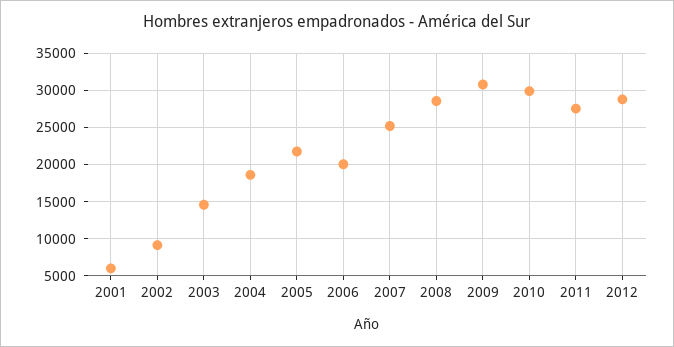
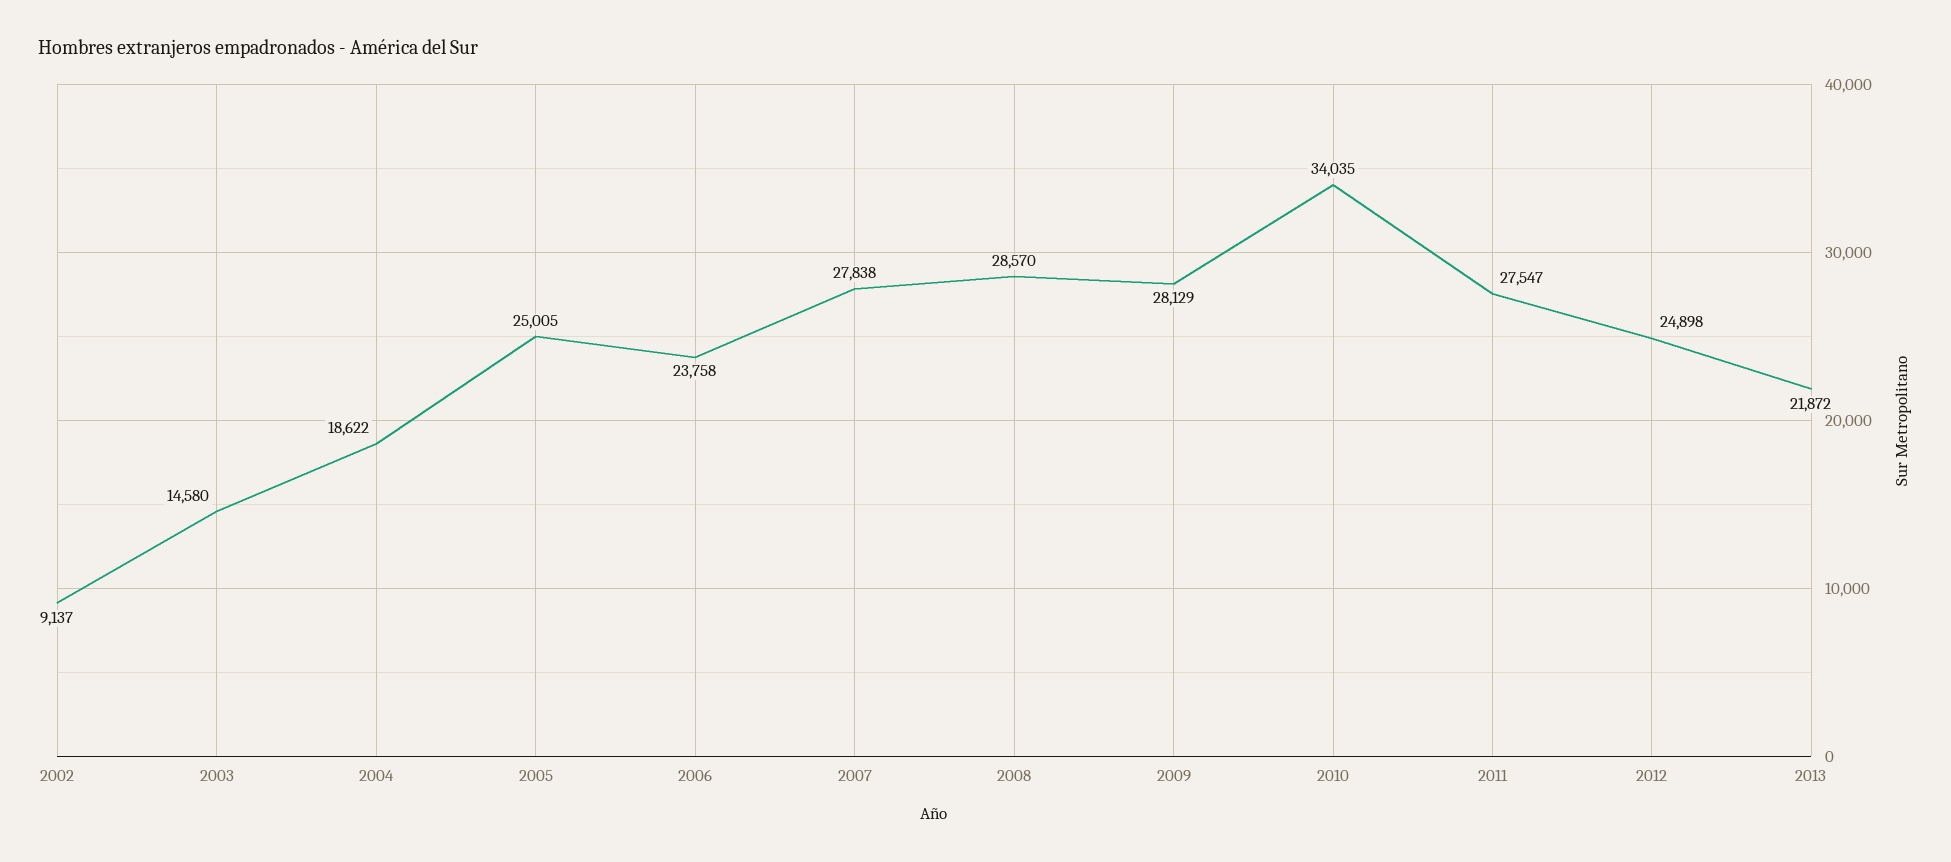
2001: 6000 -> none
2005: 22000 -> 25005
2006: 20000 -> 23758
2007: 25000 -> 27838
2009: 31000 -> 28129
2010: 30000 -> 34035
2012: 29000 -> 24898
2013: none -> 21872

